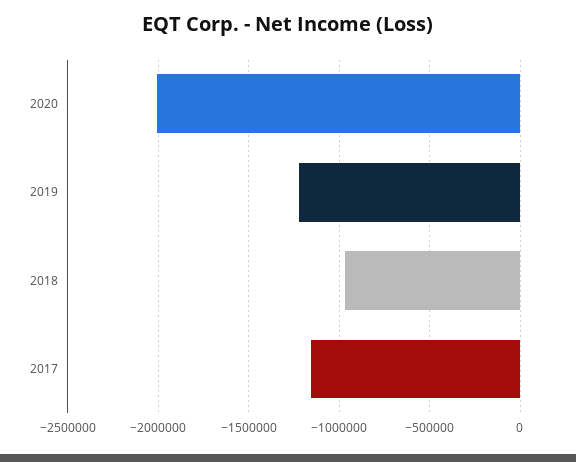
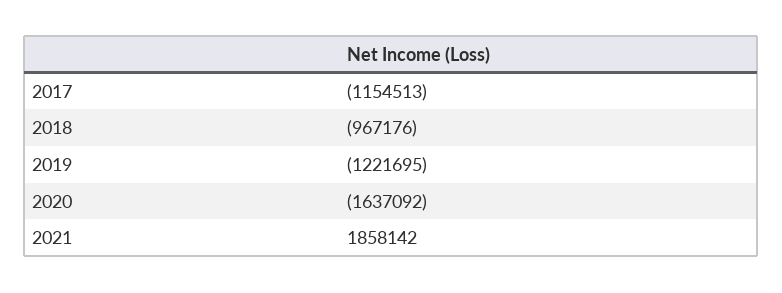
2020: -2000000 -> -1637092
2021: none -> 1858142

